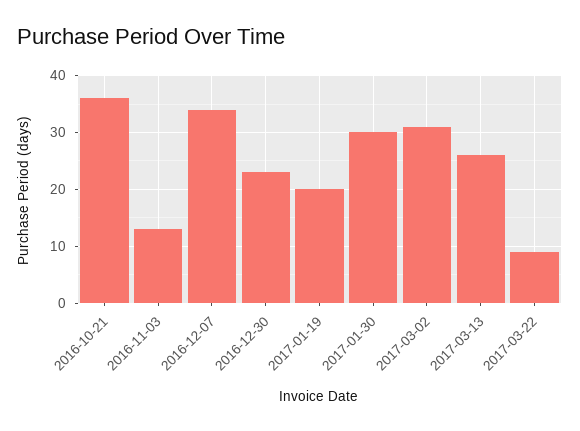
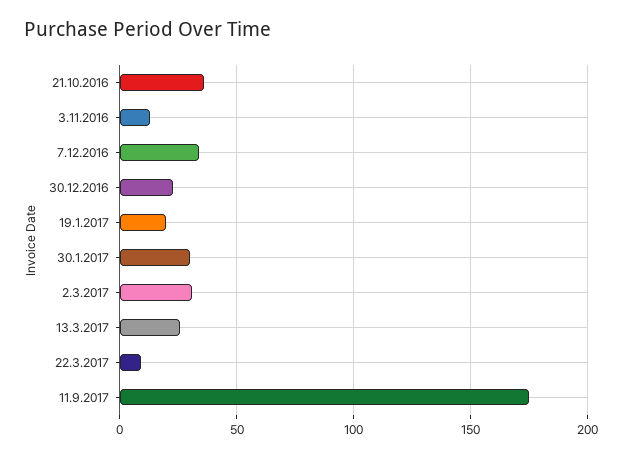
11.9.2017: none -> 175

